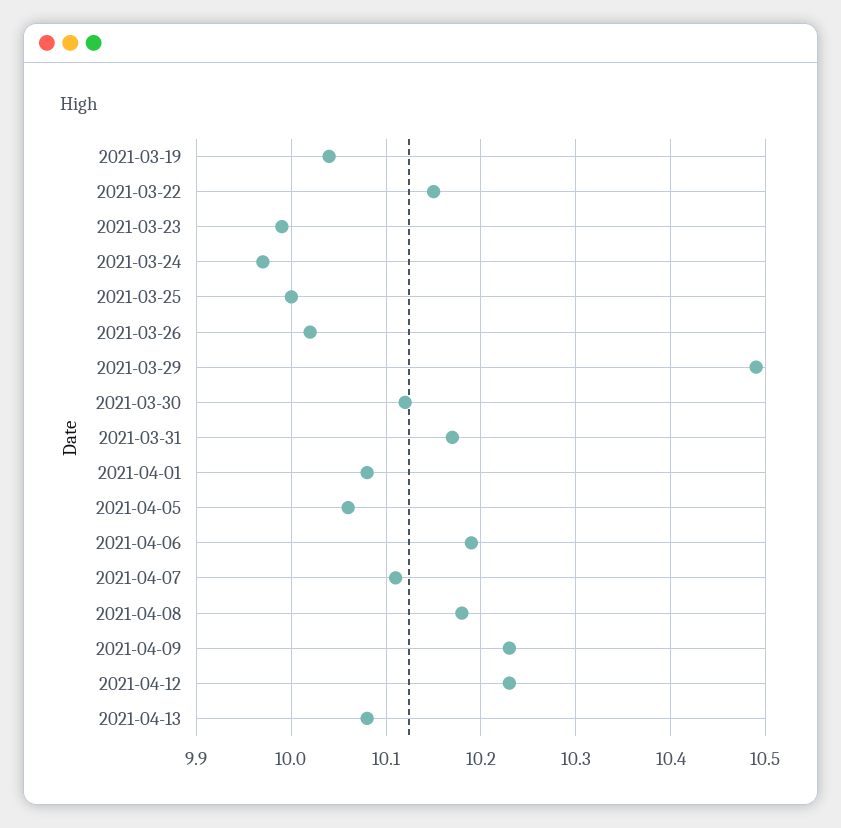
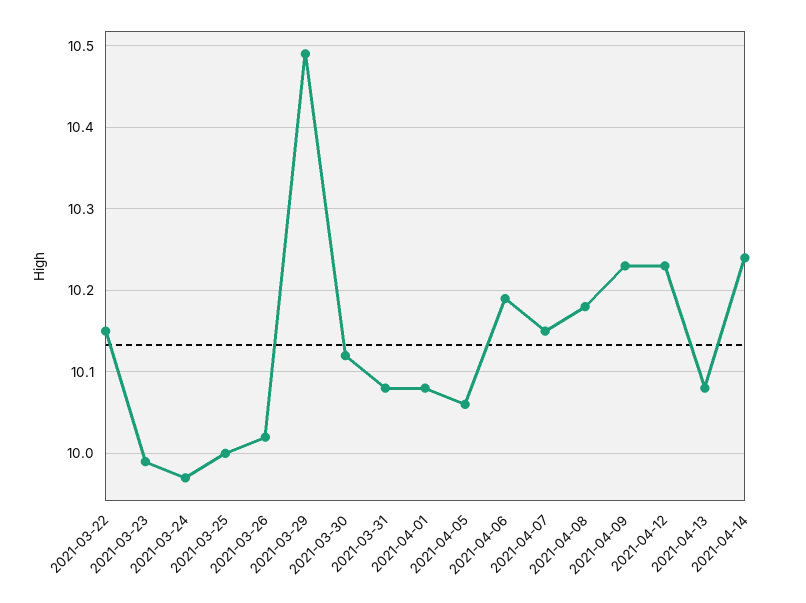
2021-03-19: 10.04 -> none
2021-03-31: 10.17 -> 10.08
2021-04-07: 10.11 -> 10.15
2021-04-14: none -> 10.24

